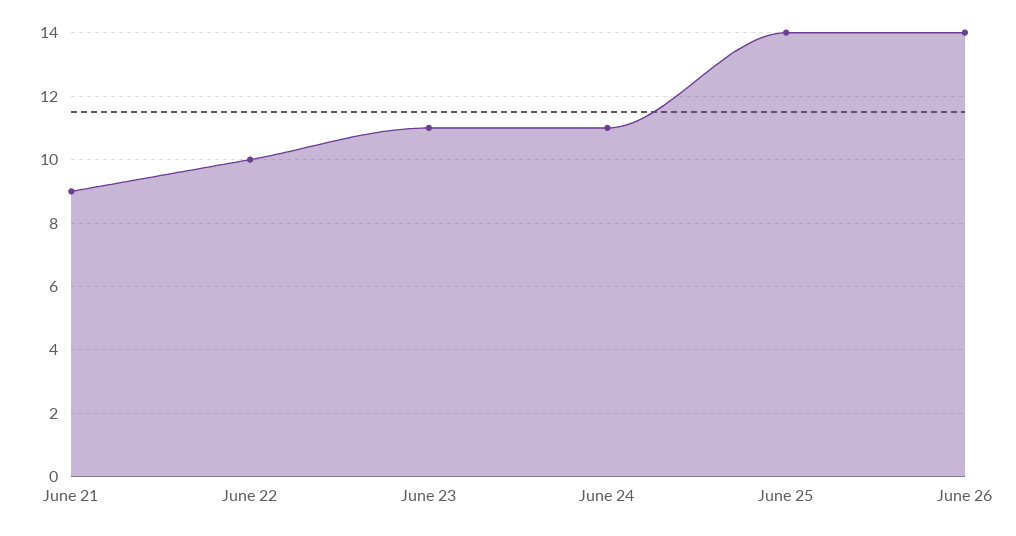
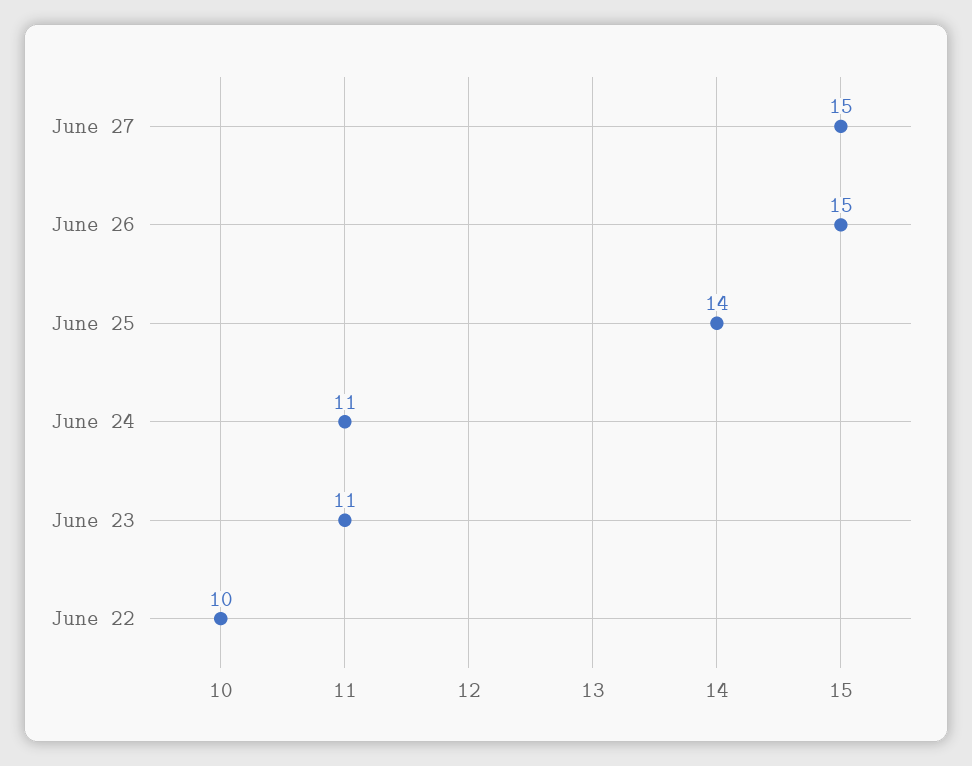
June 21: 9 -> none
June 26: 14 -> 15
June 27: none -> 15

